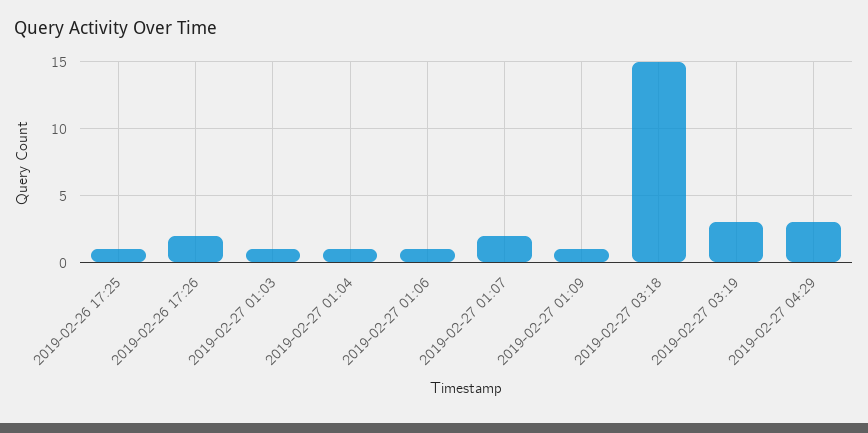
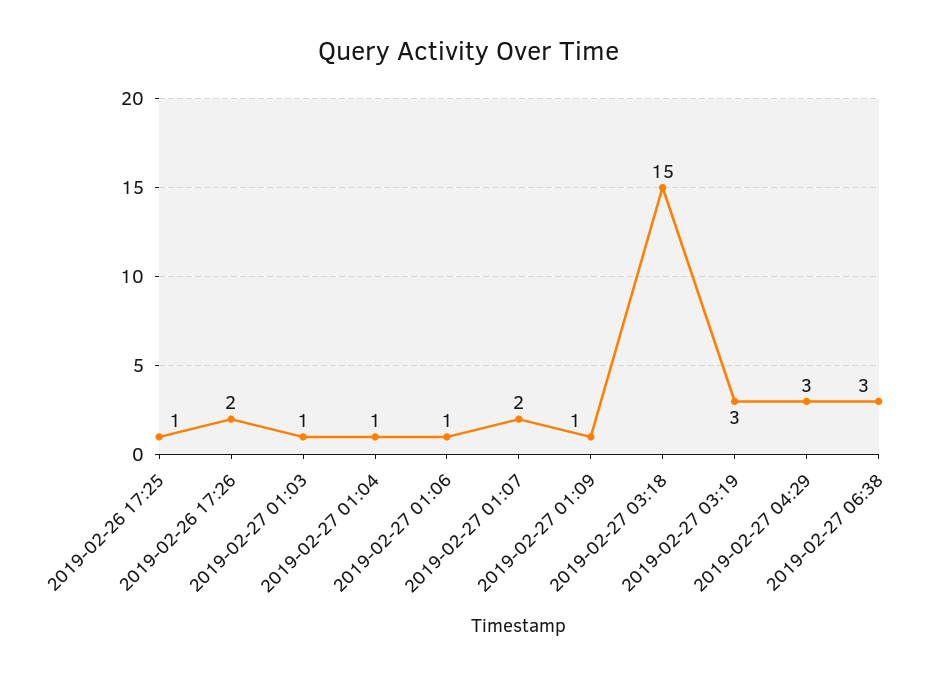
2019-02-27 06:38: none -> 3

